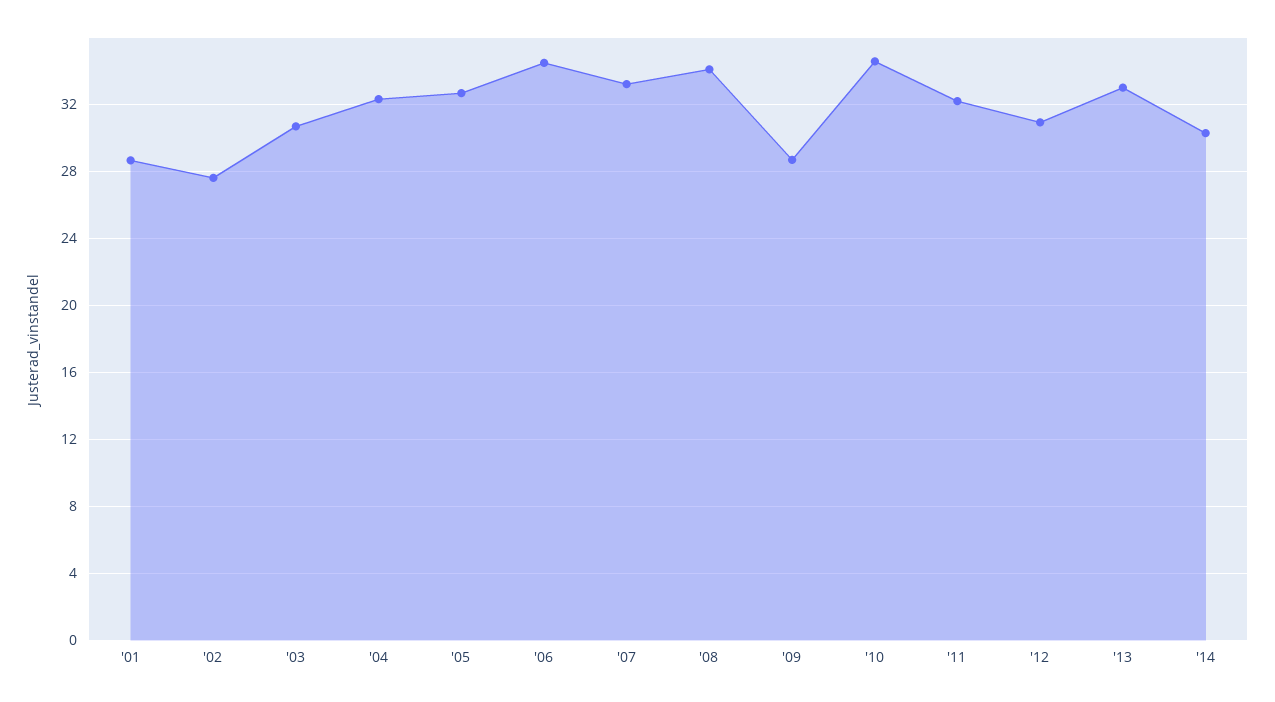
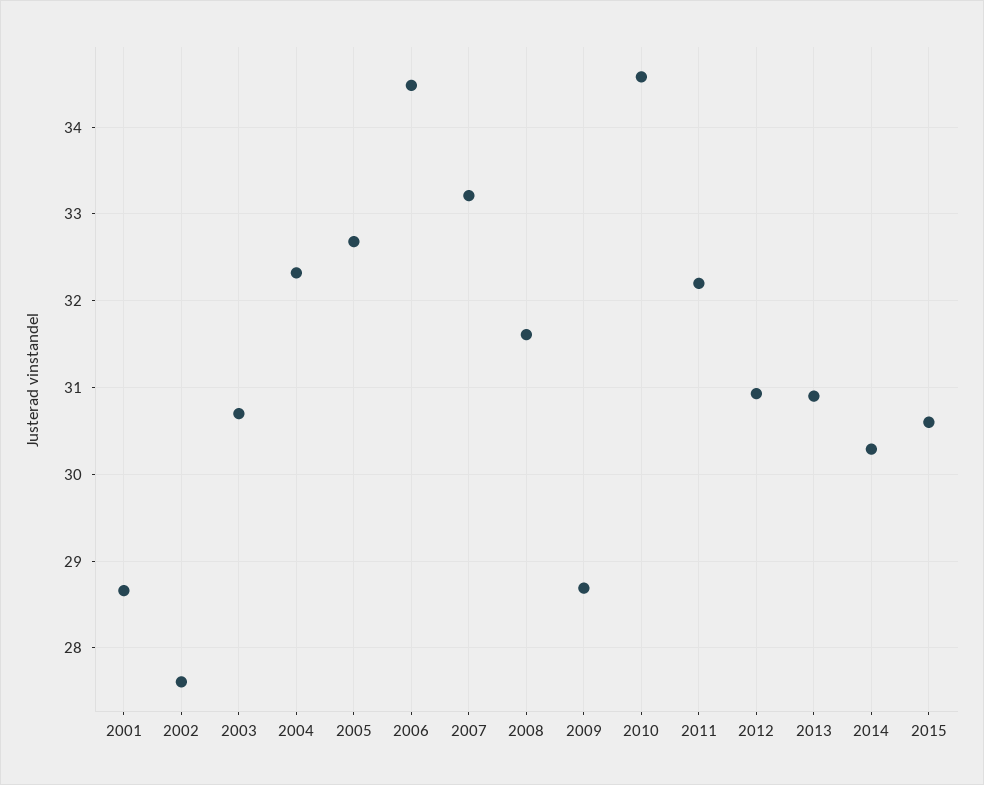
'08: 34 -> 31.6
'13: 33 -> 30.9
2015: none -> 30.6

